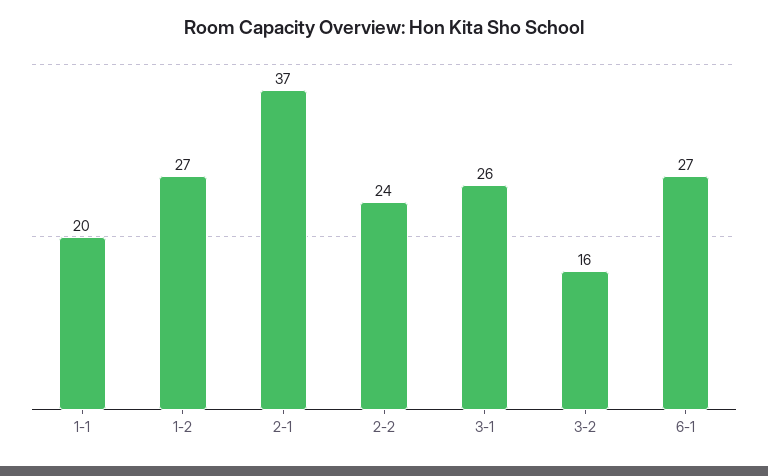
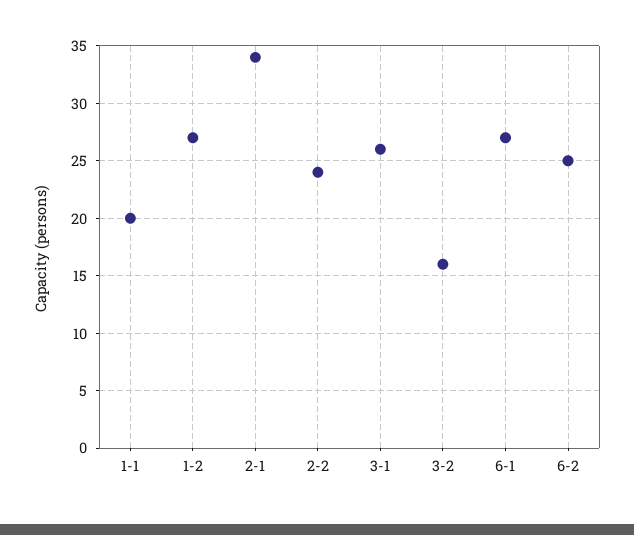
2-1: 37 -> 34
6-2: none -> 25

